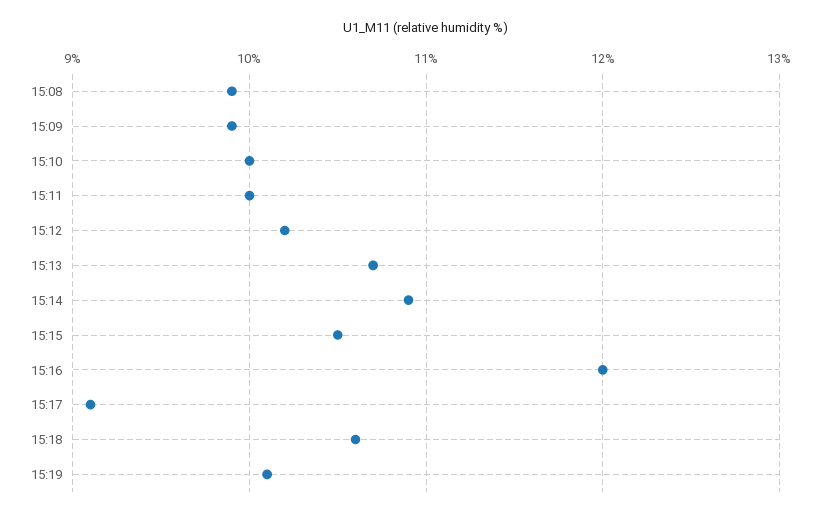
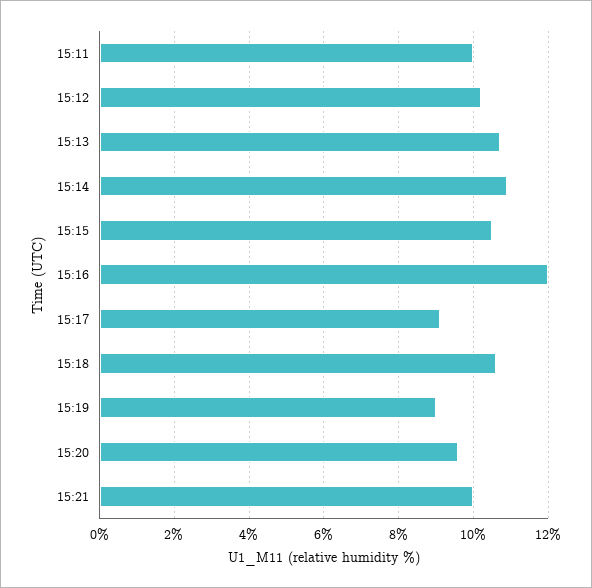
15:08: 9.9 -> none
15:09: 9.9 -> none
15:10: 10 -> none
15:19: 10.1 -> 9
15:20: none -> 9.5
15:21: none -> 10

